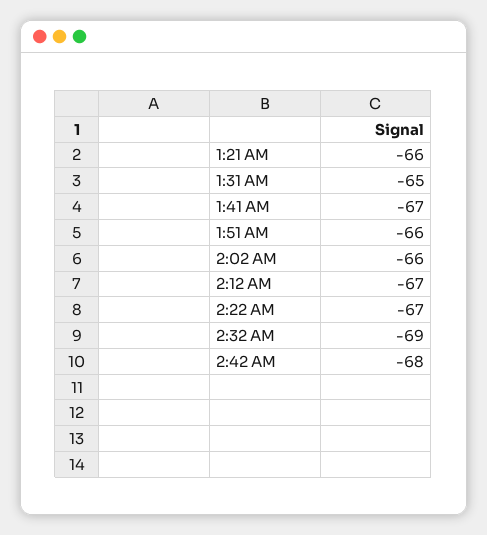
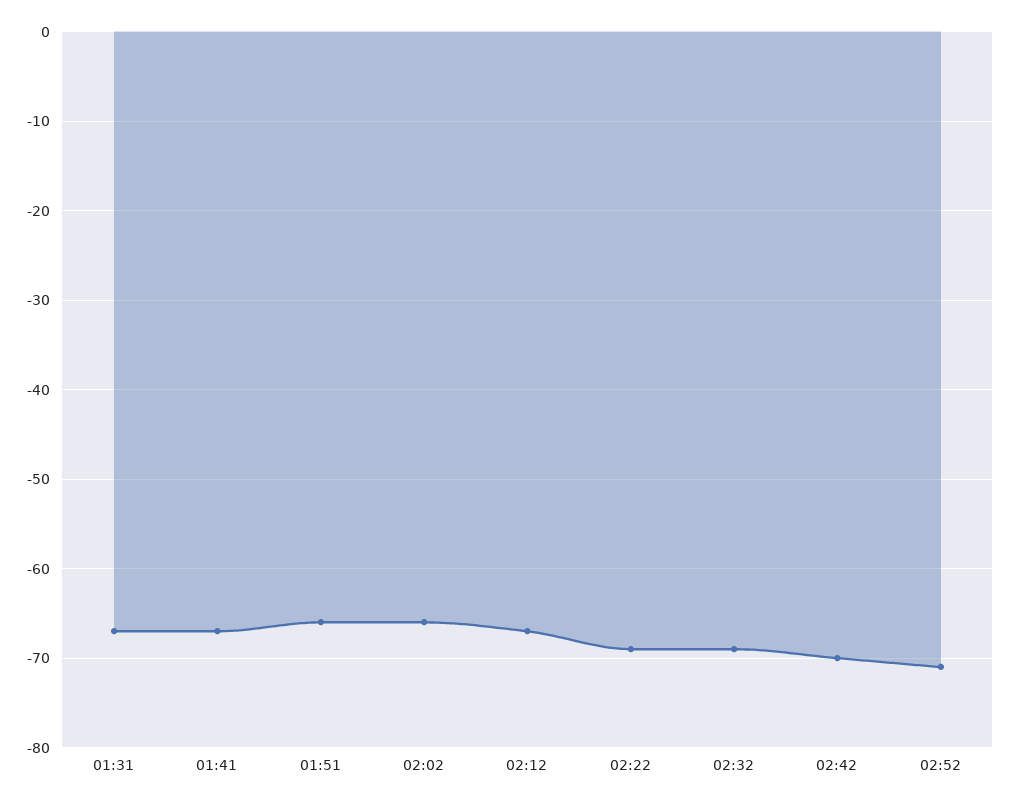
1:21 AM: -66 -> none
1:31 AM: -65 -> -67
2:22 AM: -67 -> -69
2:42 AM: -68 -> -70
02:52: none -> -71

